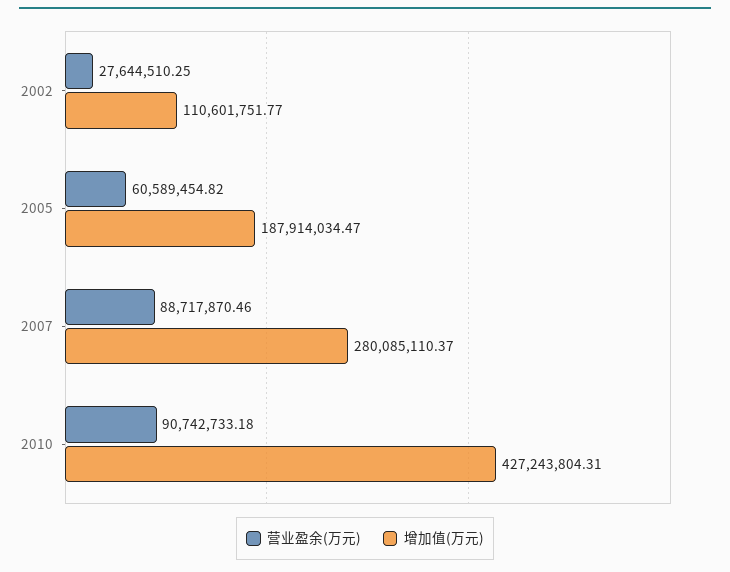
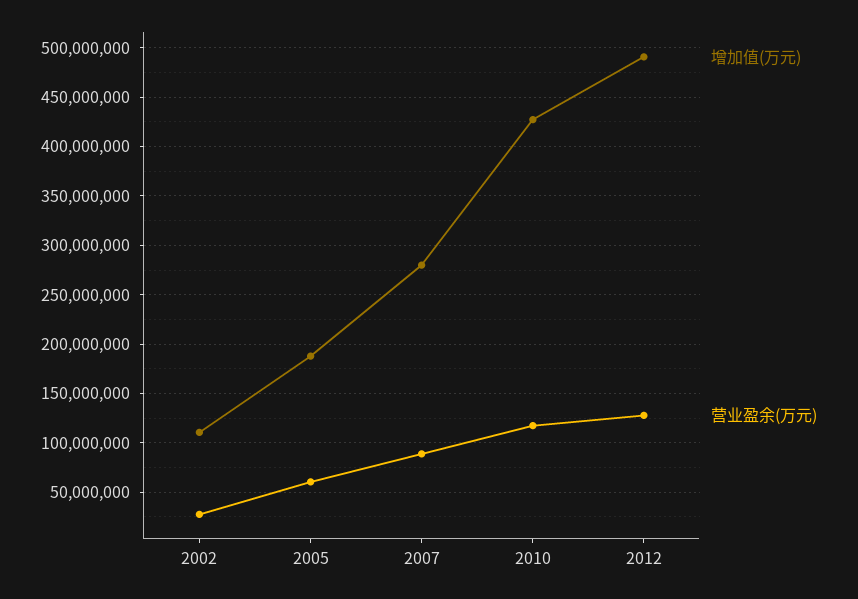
营业盈余(万元), 2010: 90742733.18 -> 120000000
增加值(万元), 2012: none -> 490000000
营业盈余(万元), 2012: none -> 130000000

